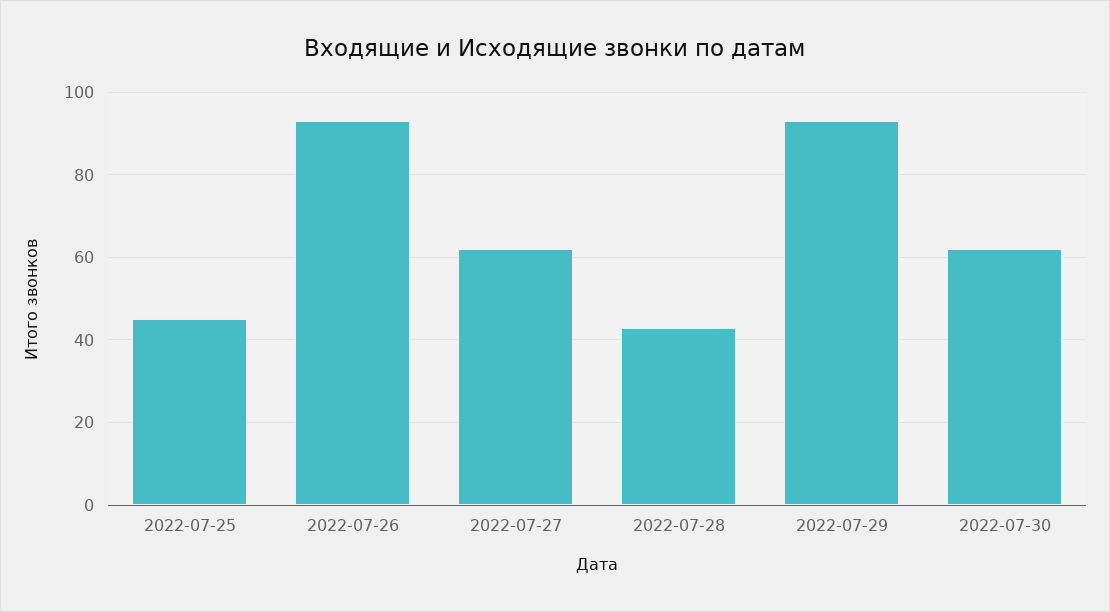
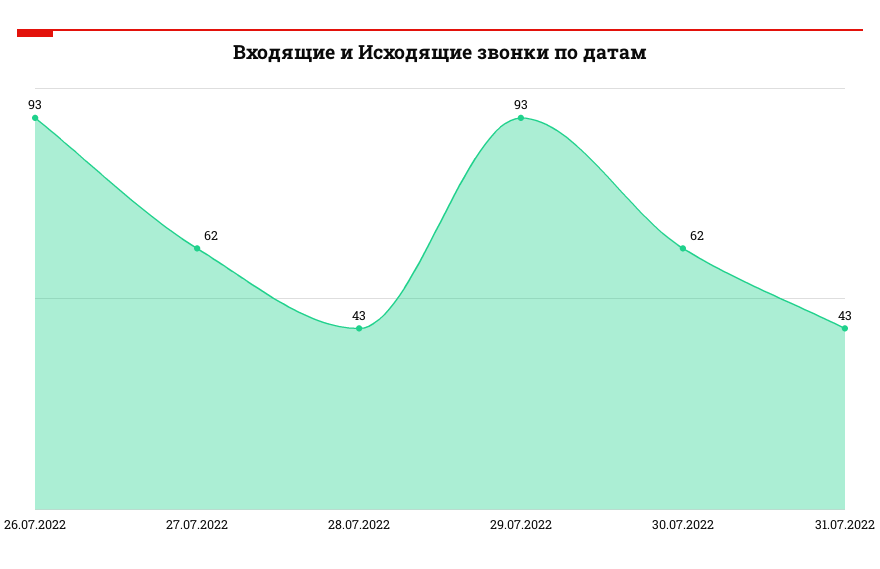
2022-07-25: 45 -> none
31.07.2022: none -> 43

